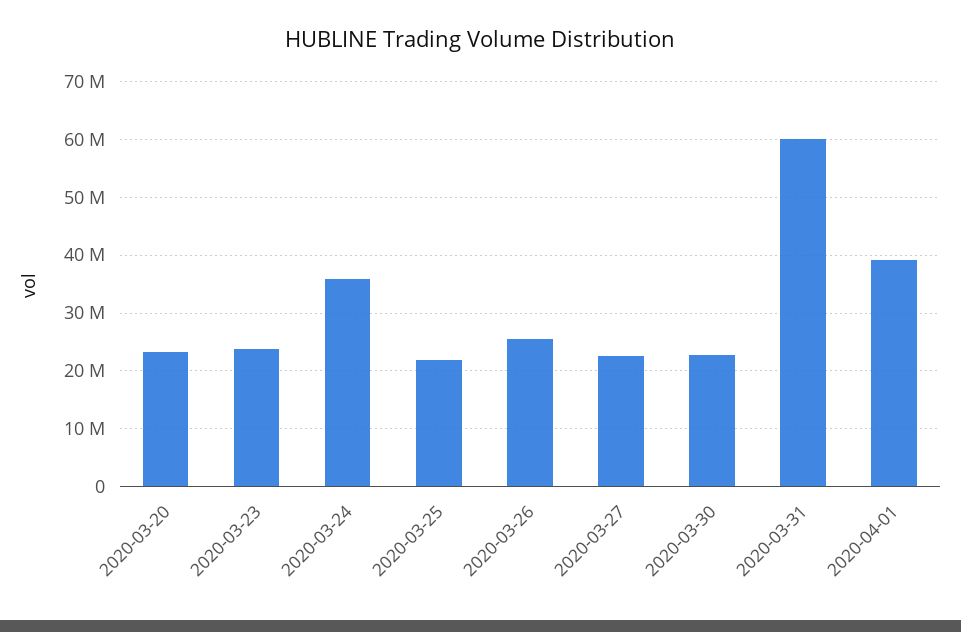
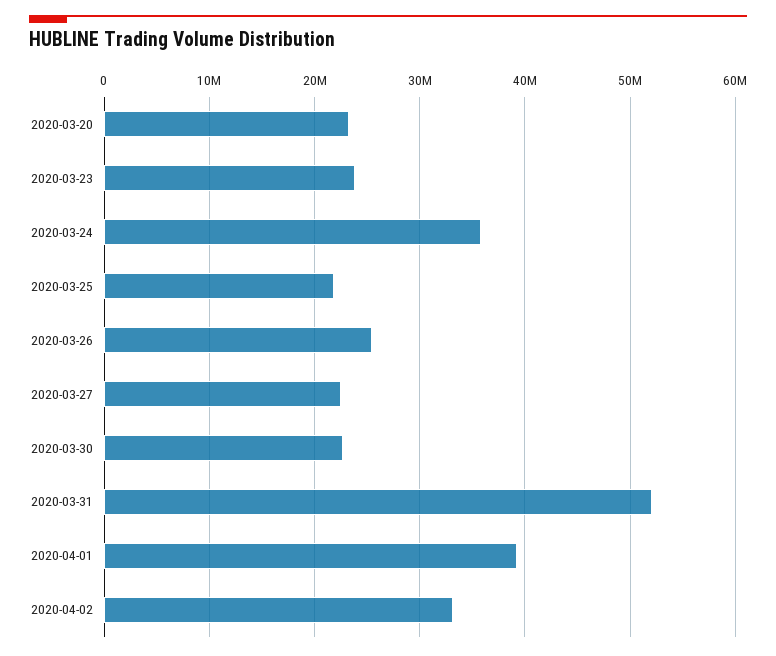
2020-03-31: 60000000 -> 52000000
2020-04-02: none -> 33000000

